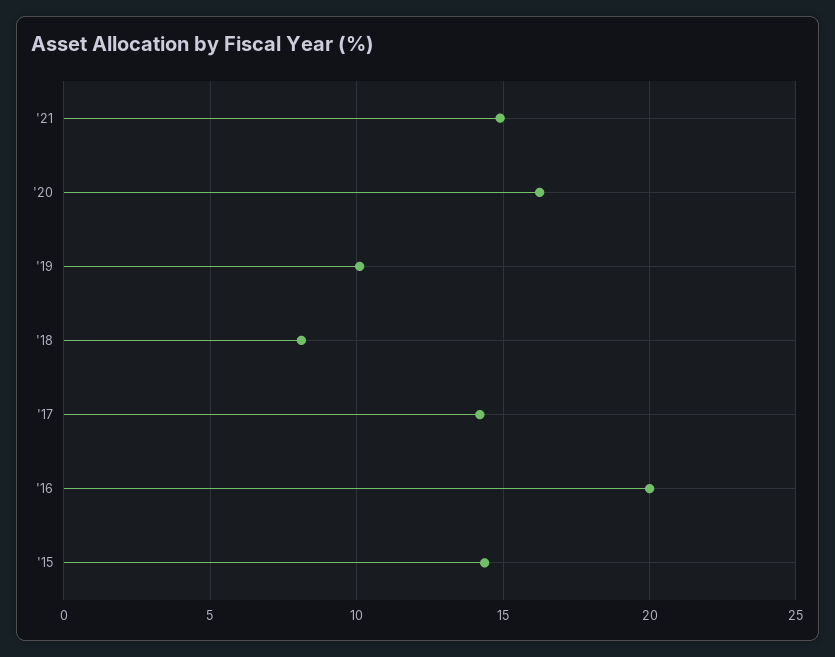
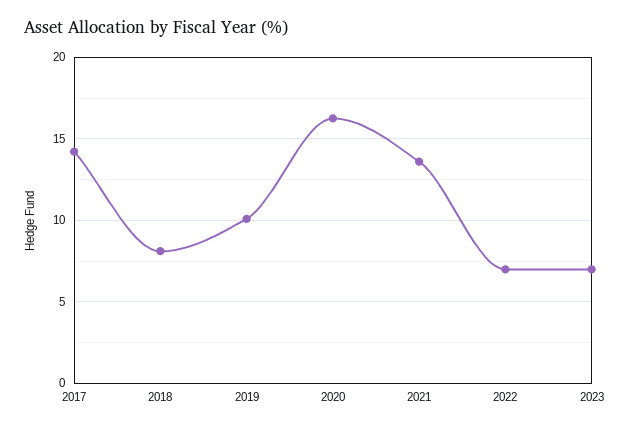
'21: 15 -> 13.5
'16: 20 -> none
'15: 14.5 -> none
2022: none -> 7
2023: none -> 7

